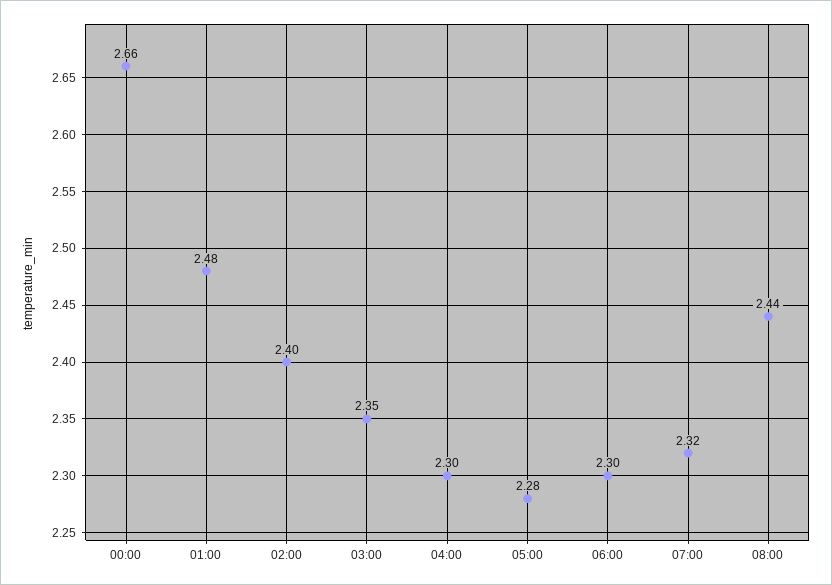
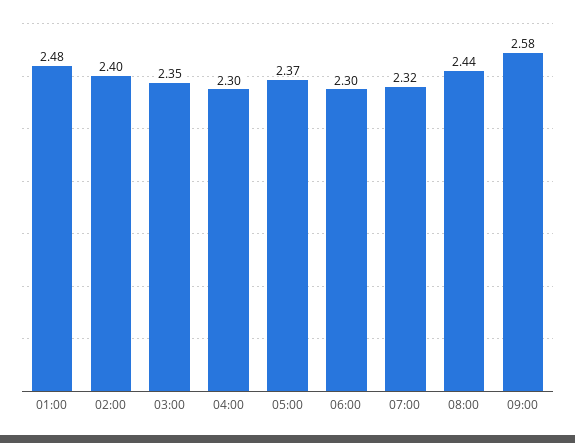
00:00: 2.66 -> none
05:00: 2.28 -> 2.37
09:00: none -> 2.58

